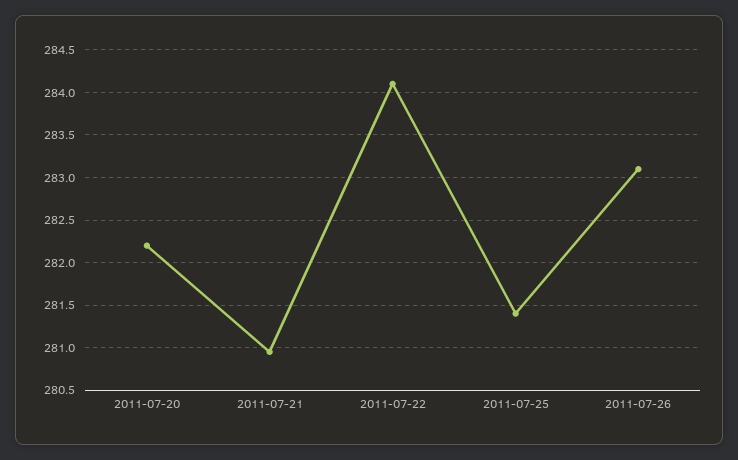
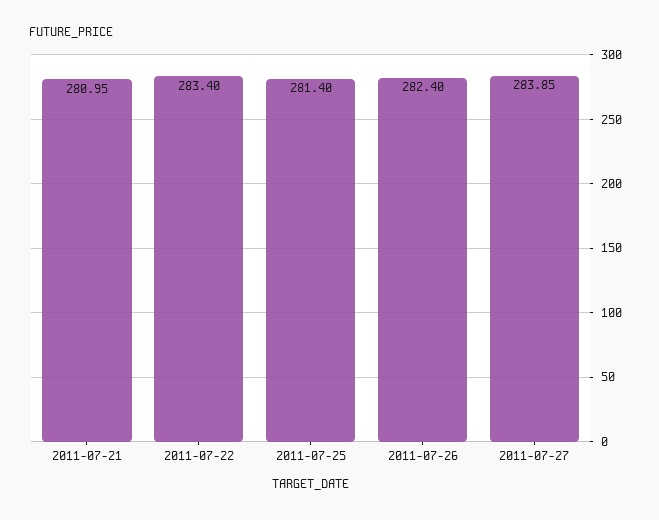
2011-07-20: 282.2 -> none
2011-07-22: 284.1 -> 283.4
2011-07-26: 283.1 -> 282.4
2011-07-27: none -> 283.85

